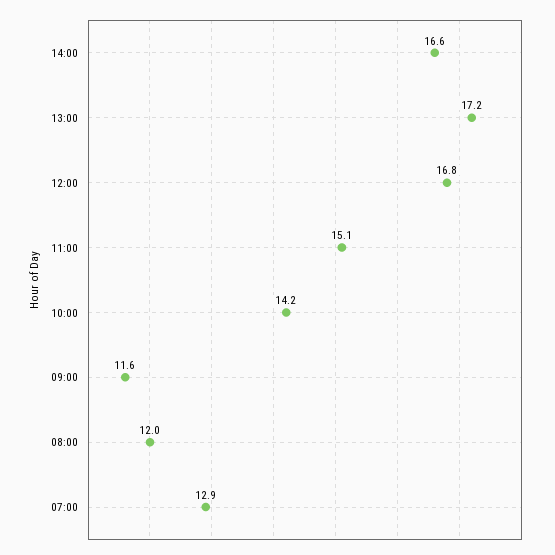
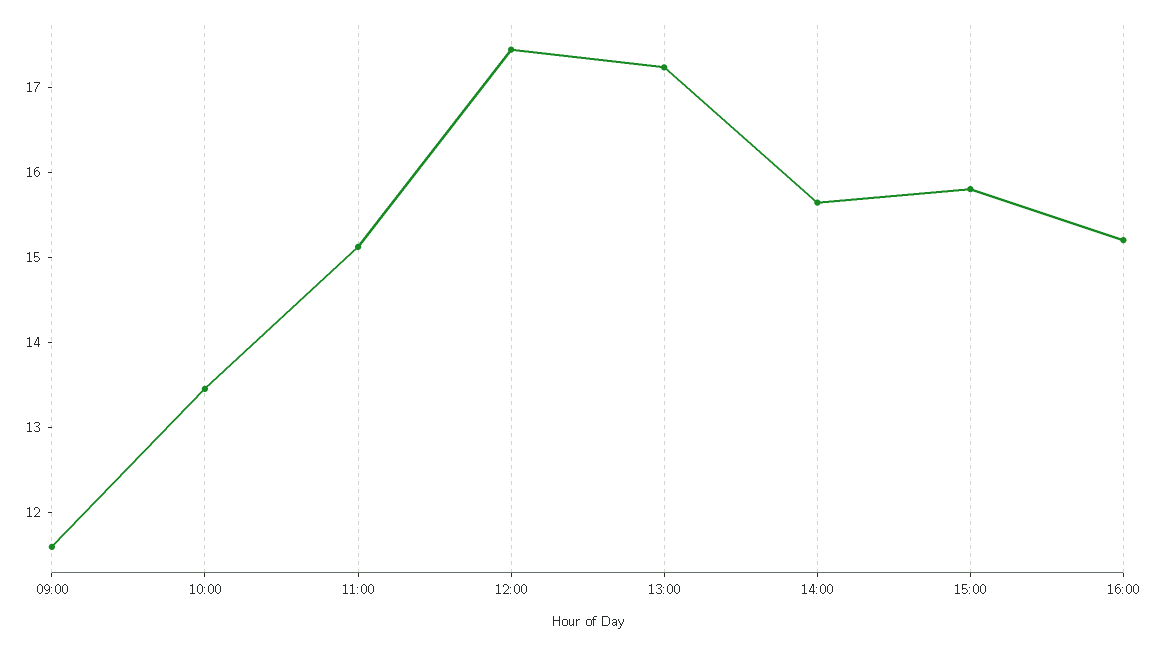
14:00: 16.6 -> 15.6
12:00: 16.8 -> 17.4
10:00: 14.2 -> 13.4
08:00: 12 -> none
07:00: 12.9 -> none
15:00: none -> 15.8
16:00: none -> 15.2

